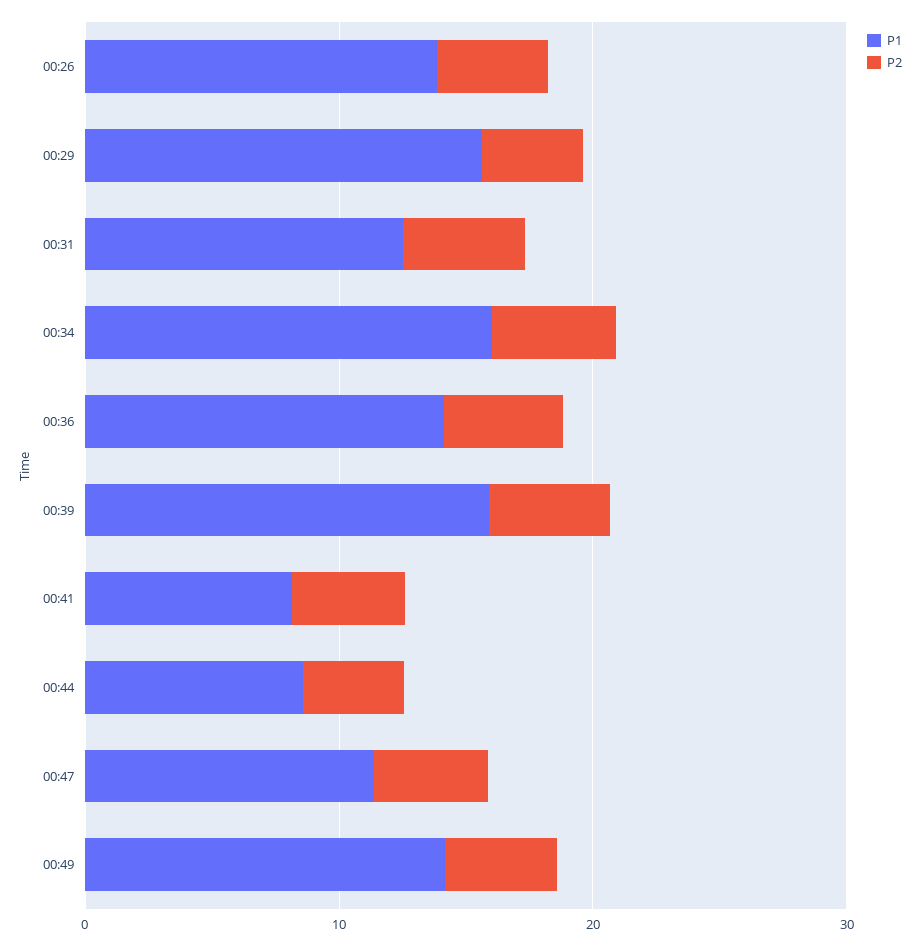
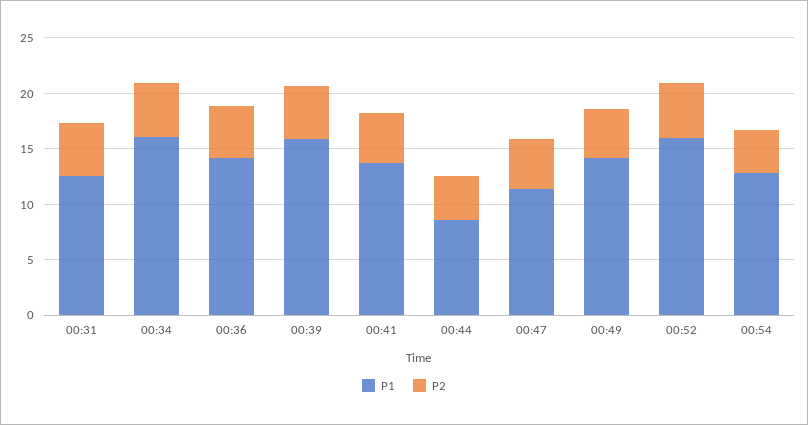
P1, 00:26: 14 -> none
P2, 00:26: 4 -> none
P1, 00:29: 16 -> none
P2, 00:29: 4 -> none
P1, 00:41: 8 -> 14
P1, 00:52: none -> 16
P2, 00:52: none -> 5
P1, 00:54: none -> 13
P2, 00:54: none -> 4

